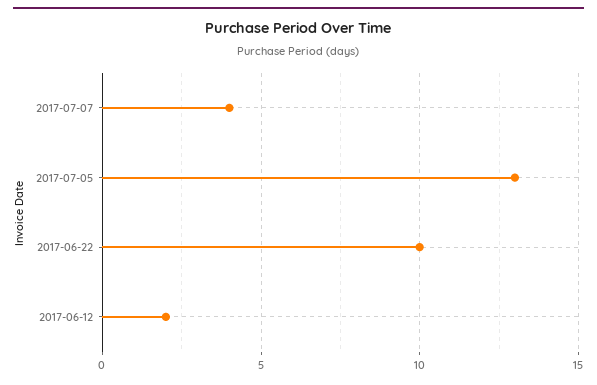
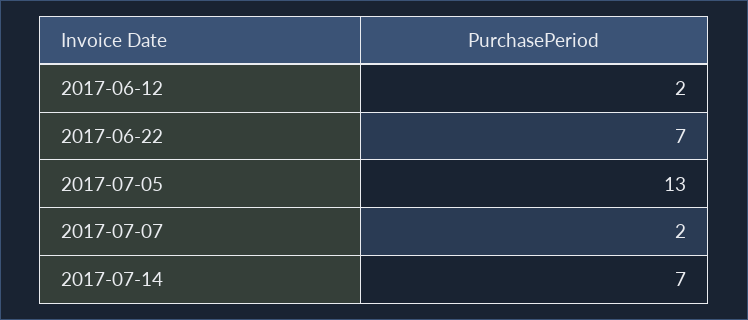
2017-07-07: 4 -> 2
2017-06-22: 10 -> 7
2017-07-14: none -> 7

